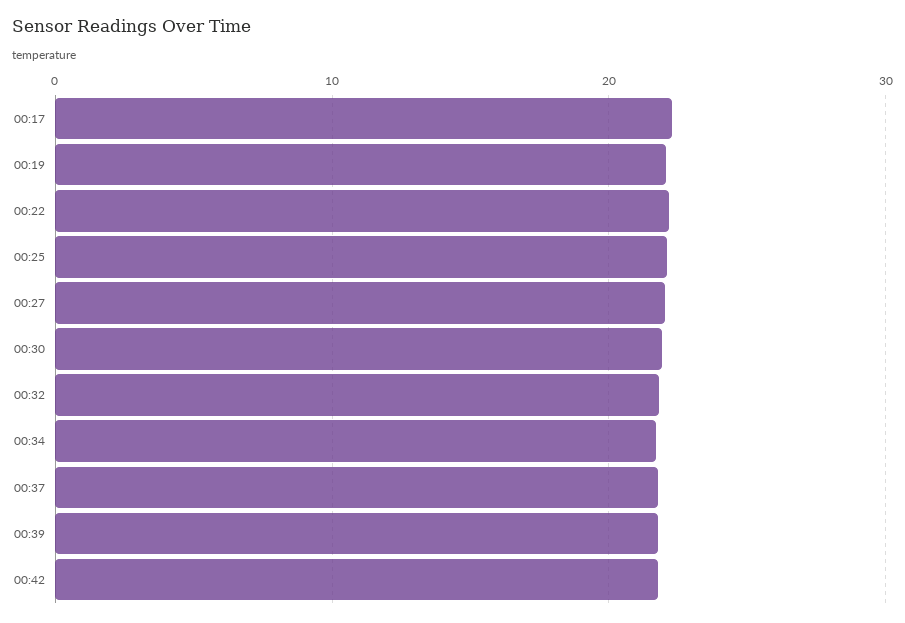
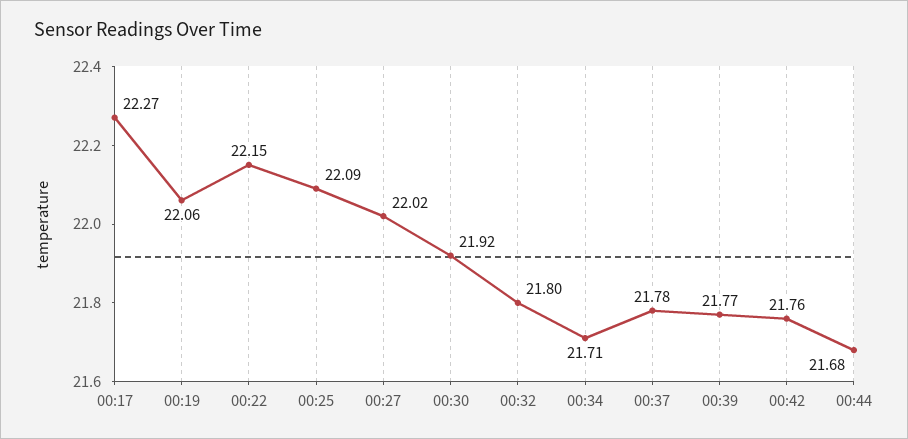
00:44: none -> 21.68

